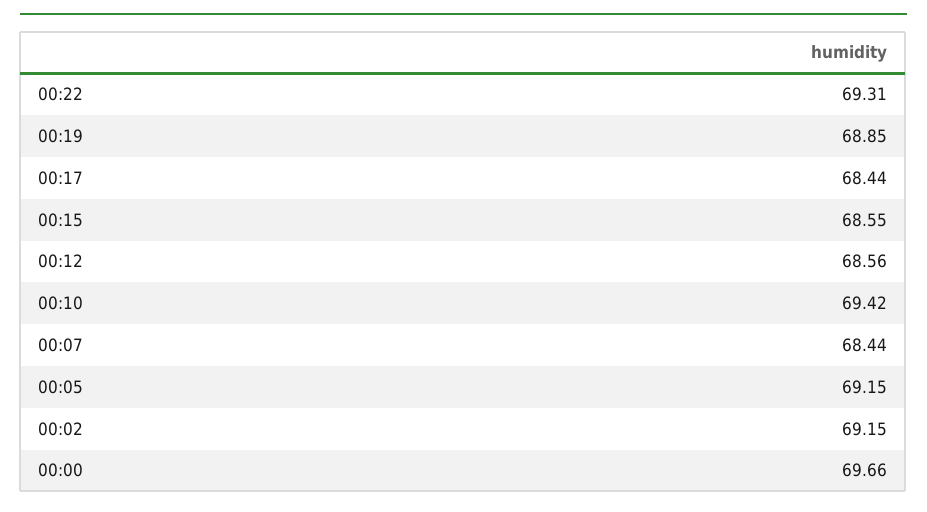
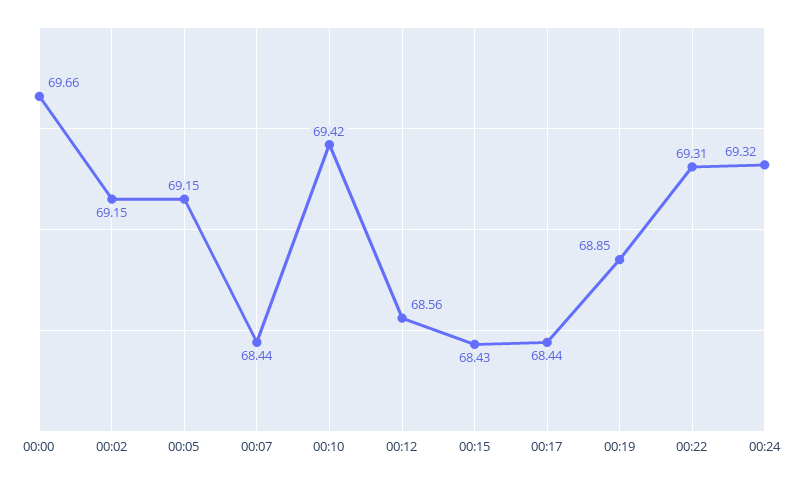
00:15: 68.55 -> 68.43
00:24: none -> 69.32

